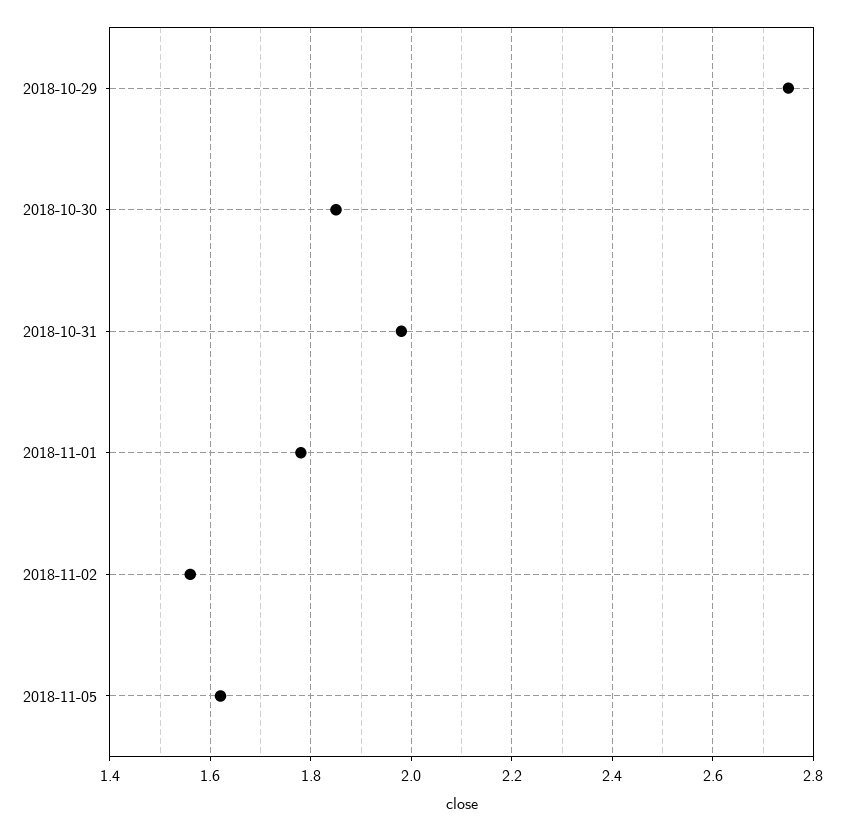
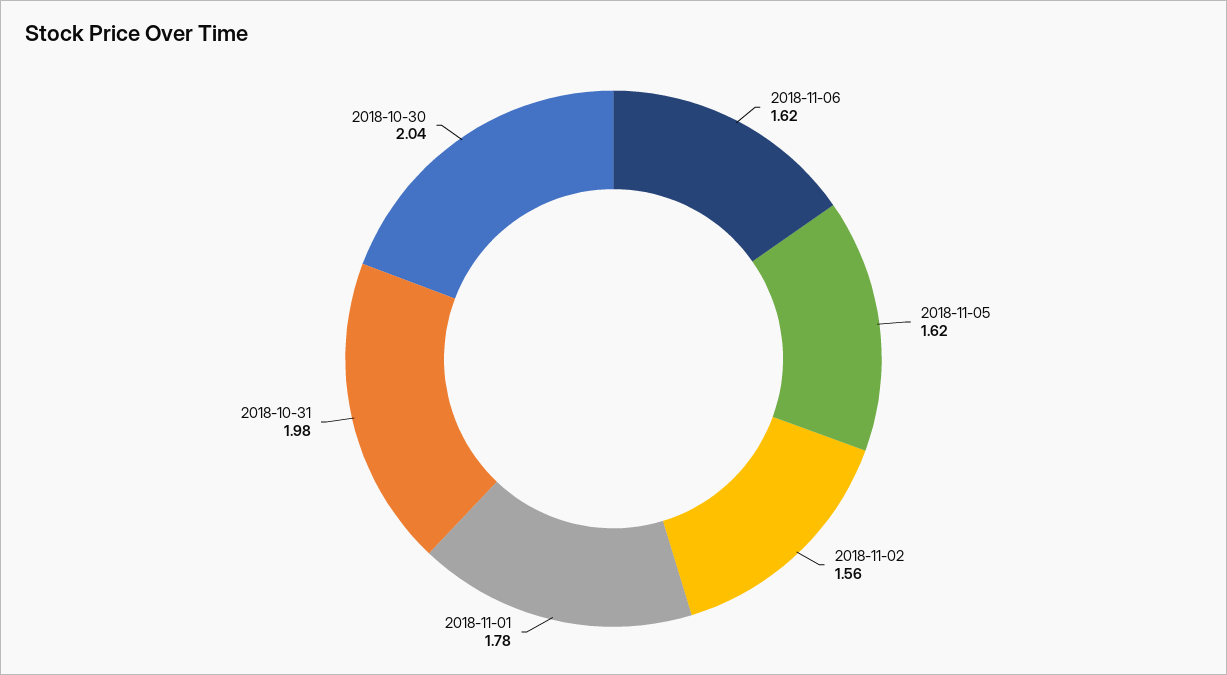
2018-10-29: 2.75 -> none
2018-10-30: 1.85 -> 2.04
2018-11-06: none -> 1.62

